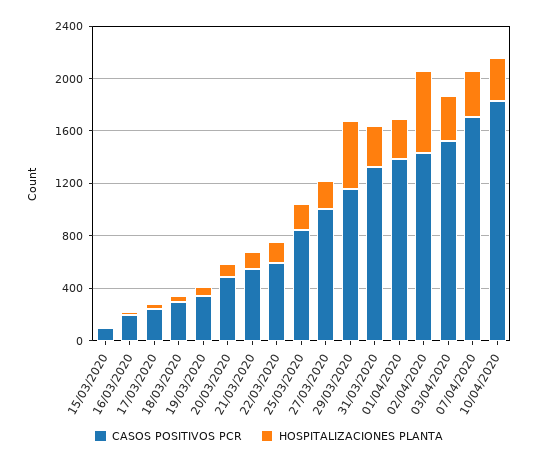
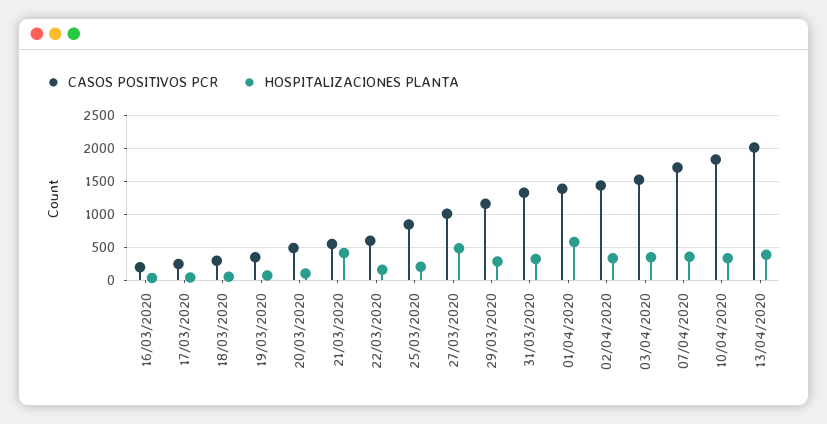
CASOS POSITIVOS PCR, 15/03/2020: 100 -> none
HOSPITALIZACIONES PLANTA, 15/03/2020: 0 -> none
HOSPITALIZACIONES PLANTA, 21/03/2020: 100 -> 400
HOSPITALIZACIONES PLANTA, 27/03/2020: 200 -> 500
HOSPITALIZACIONES PLANTA, 29/03/2020: 500 -> 300
HOSPITALIZACIONES PLANTA, 01/04/2020: 300 -> 600
HOSPITALIZACIONES PLANTA, 02/04/2020: 600 -> 300
CASOS POSITIVOS PCR, 13/04/2020: none -> 2000
HOSPITALIZACIONES PLANTA, 13/04/2020: none -> 400

